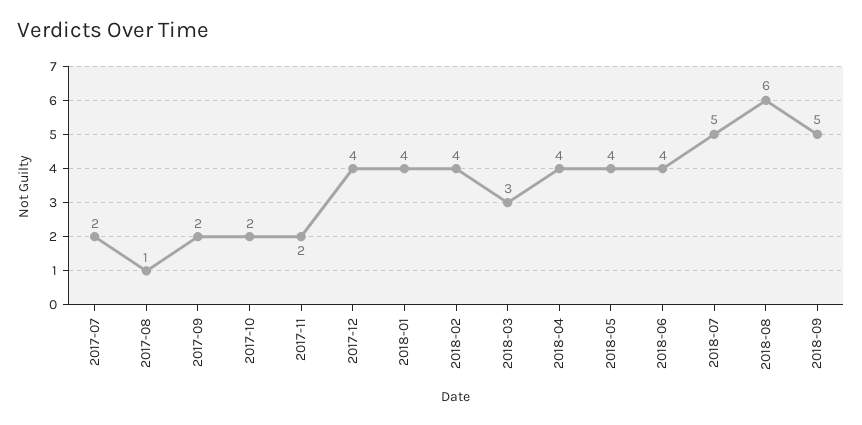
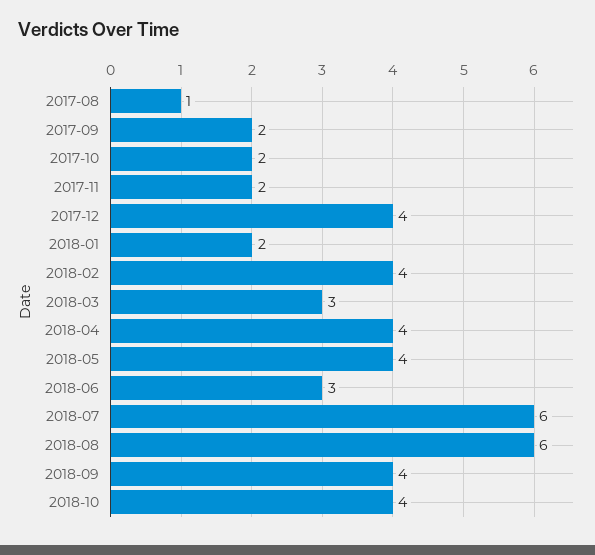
2017-07: 2 -> none
2018-01: 4 -> 2
2018-06: 4 -> 3
2018-07: 5 -> 6
2018-09: 5 -> 4
2018-10: none -> 4

